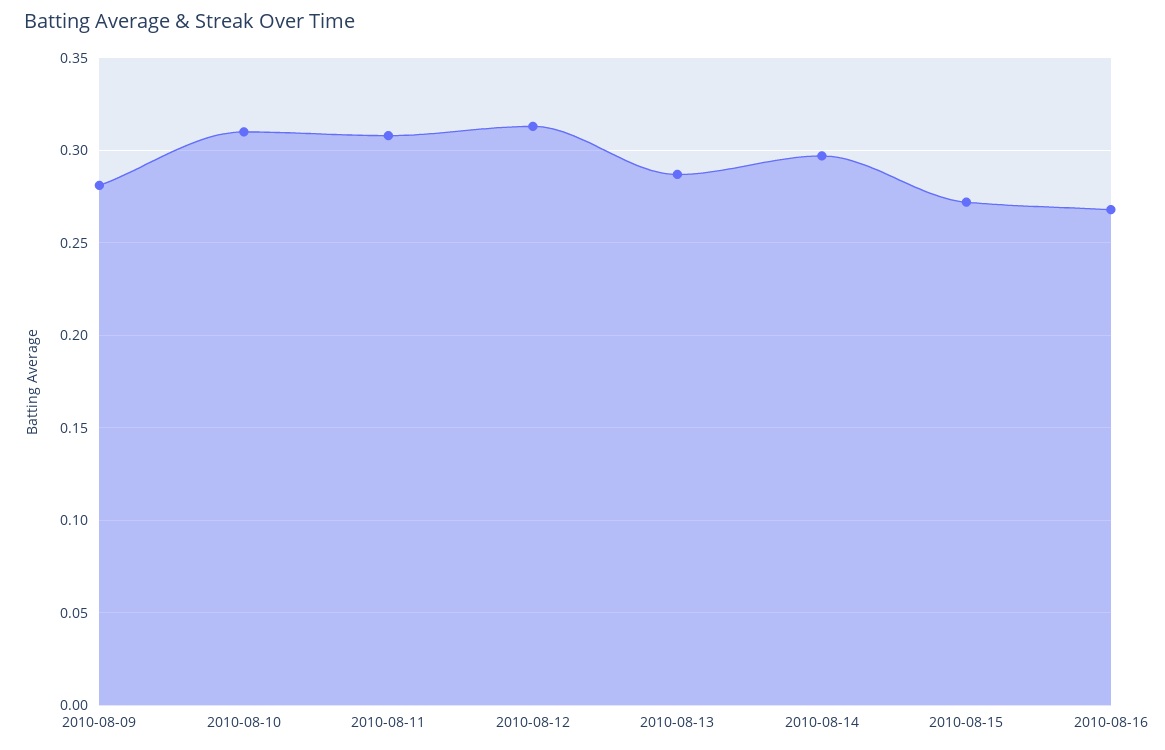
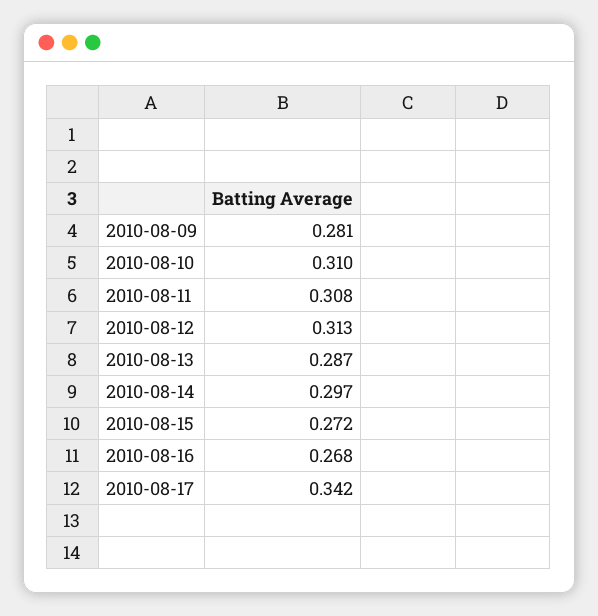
2010-08-17: none -> 0.342

